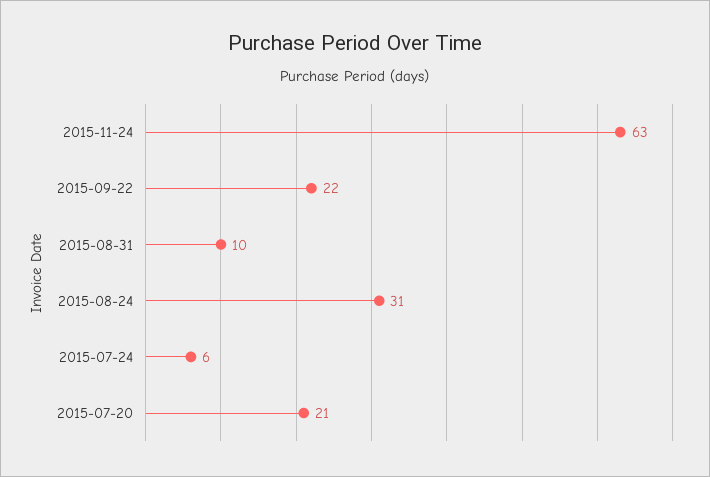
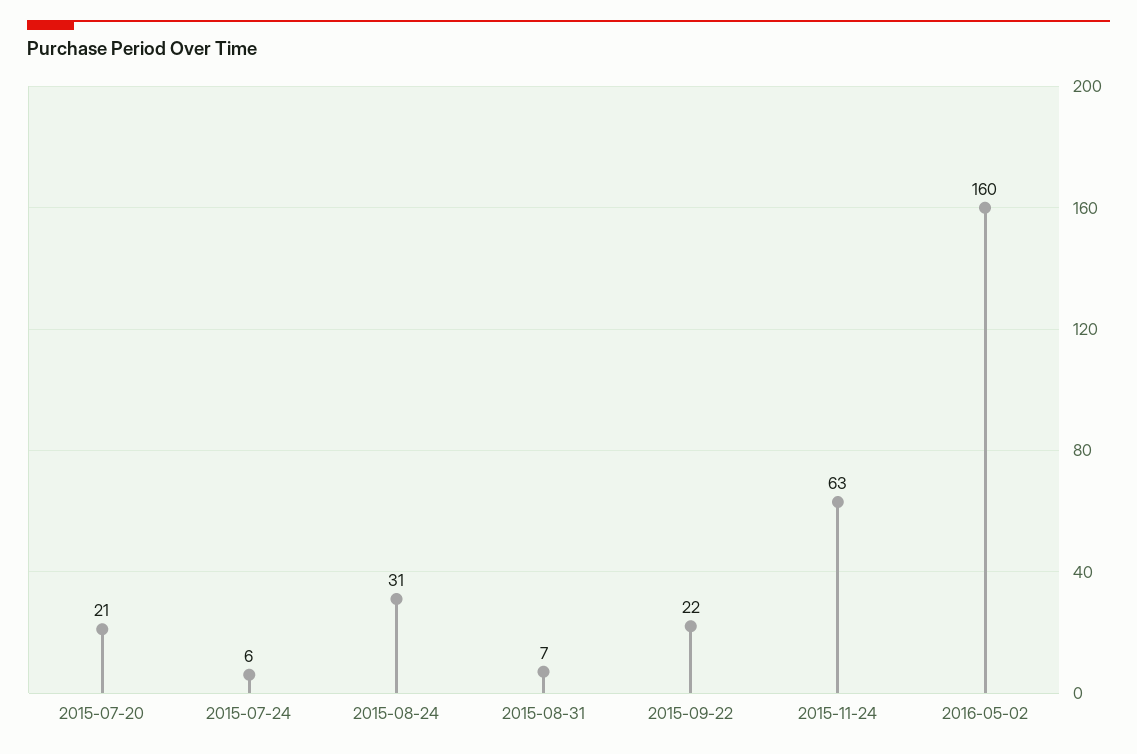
2015-08-31: 10 -> 7
2016-05-02: none -> 160

